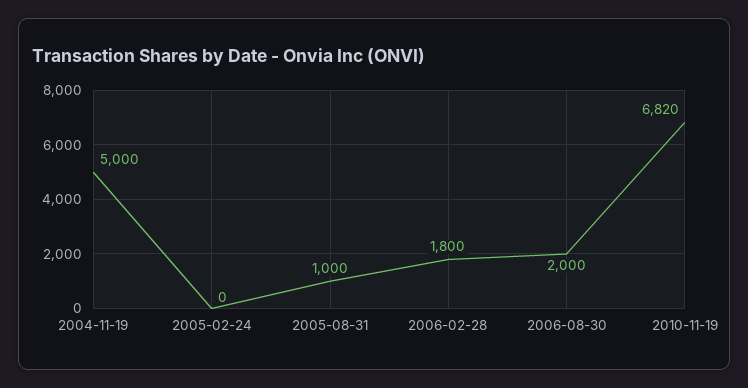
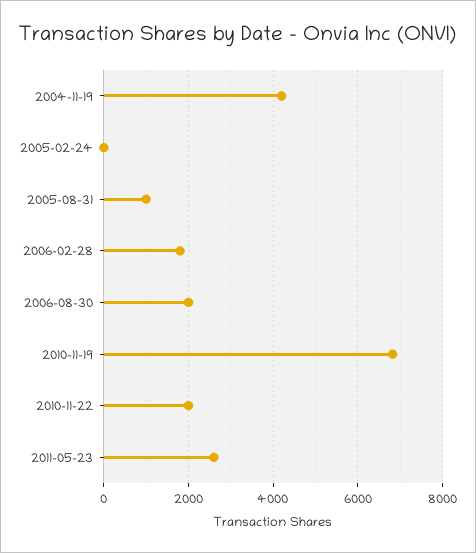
2004-11-19: 5000 -> 4200
2010-11-22: none -> 2000
2011-05-23: none -> 2600

